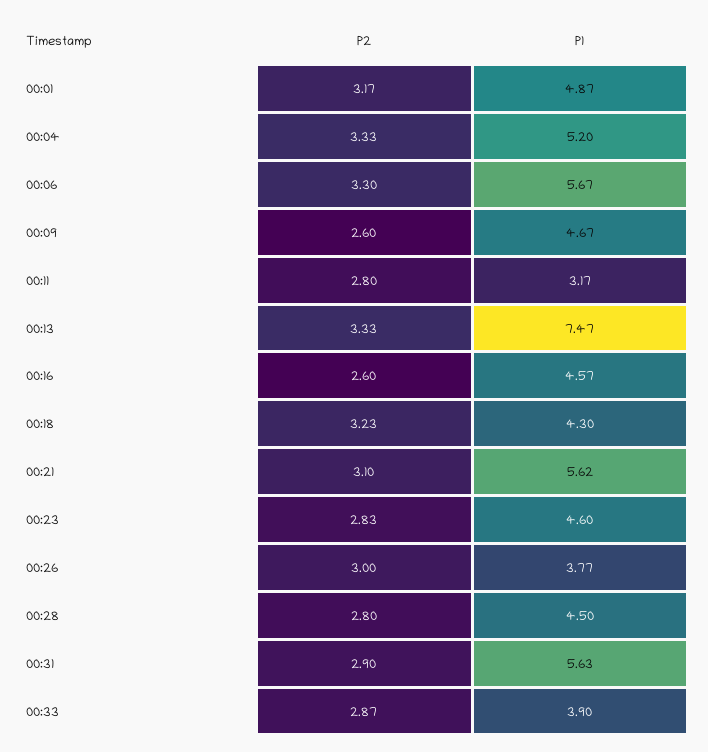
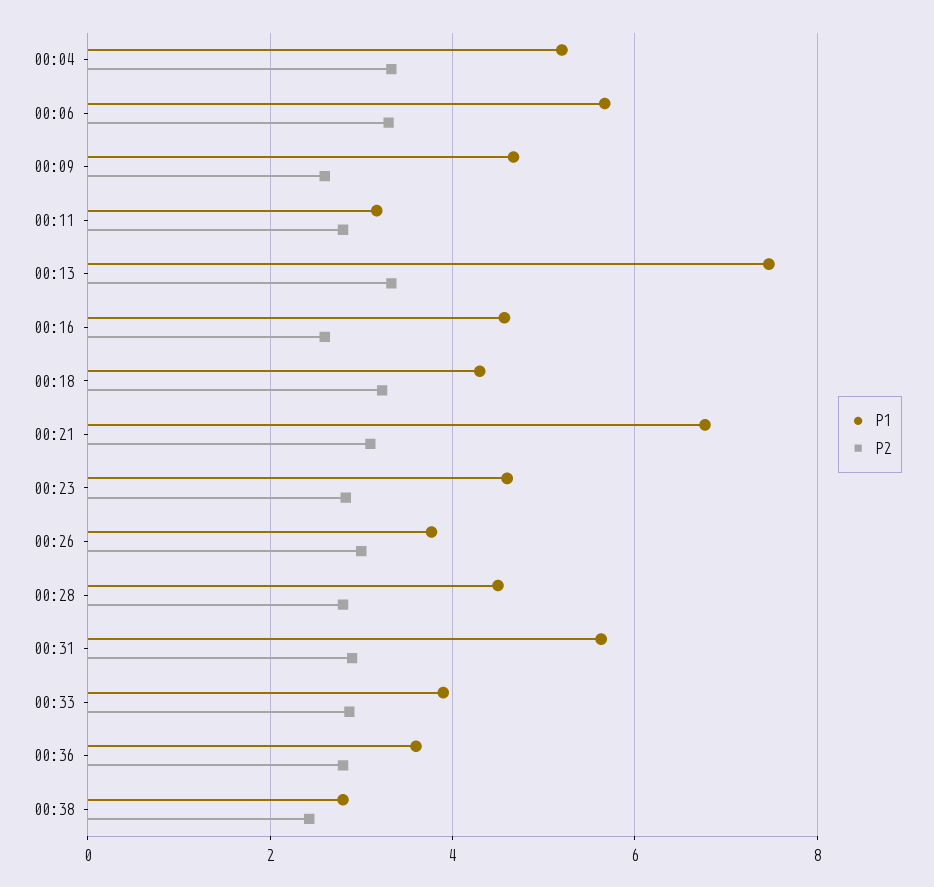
P2, 00:01: 3.17 -> none
P1, 00:01: 4.87 -> none
P1, 00:21: 5.62 -> 6.8
P1, 00:36: none -> 3.6
P2, 00:36: none -> 2.8
P1, 00:38: none -> 2.8
P2, 00:38: none -> 2.4

